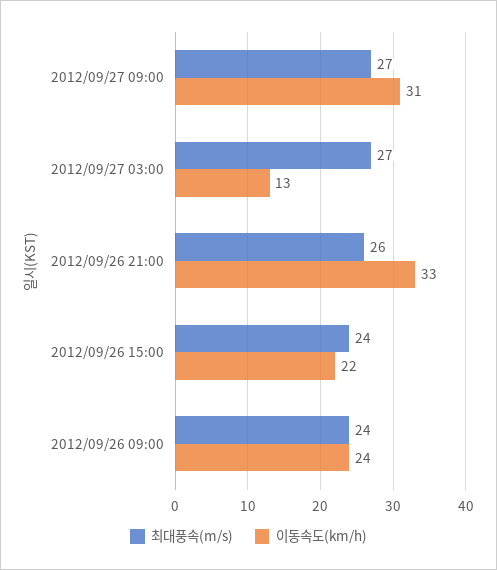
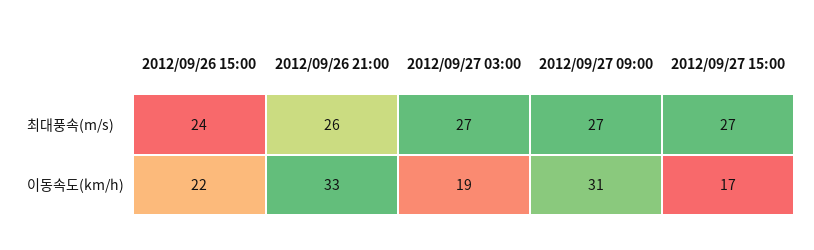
이동속도(km/h), 2012/09/27 03:00: 13 -> 19
최대풍속(m/s), 2012/09/26 09:00: 24 -> none
이동속도(km/h), 2012/09/26 09:00: 24 -> none
최대풍속(m/s), 2012/09/27 15:00: none -> 27
이동속도(km/h), 2012/09/27 15:00: none -> 17

